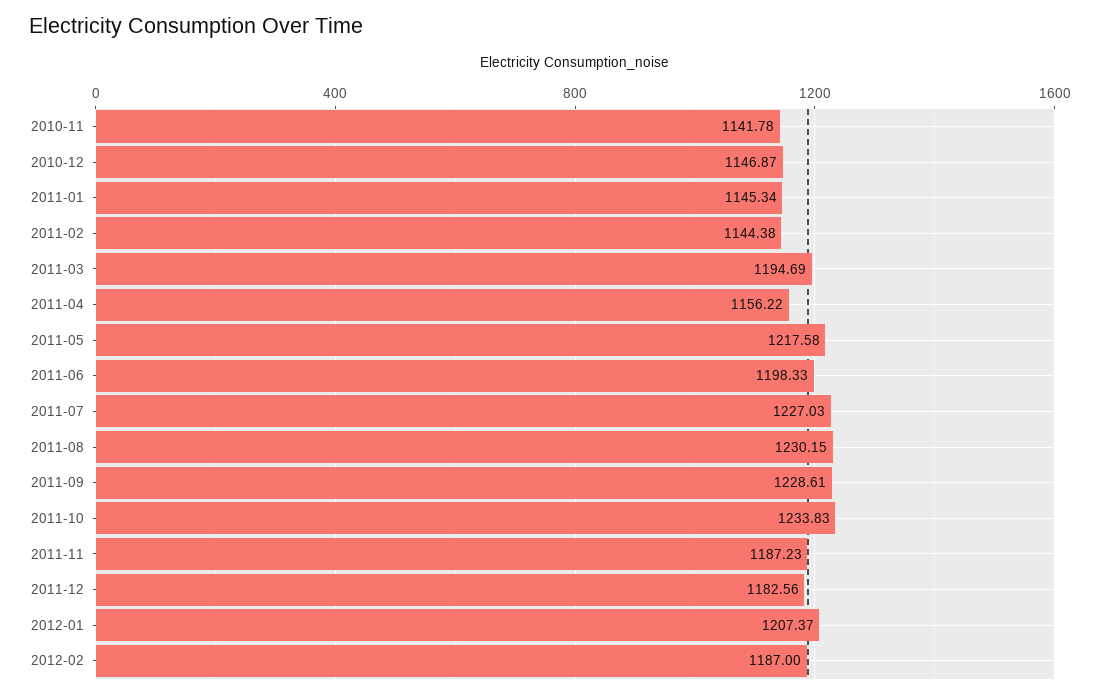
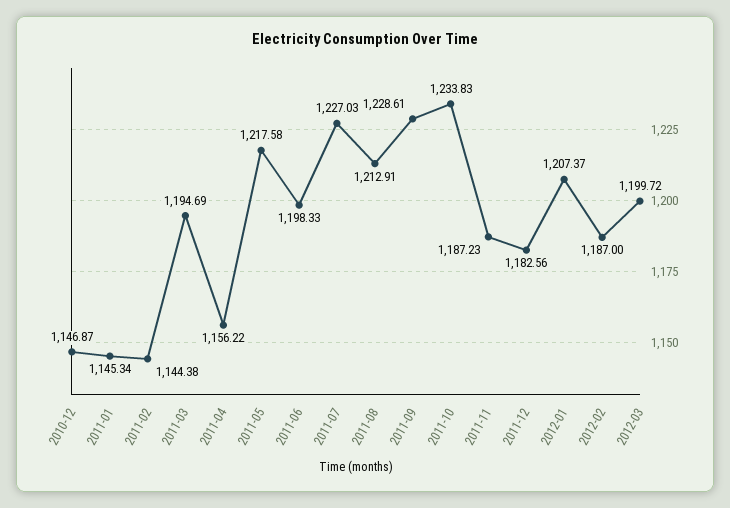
2010-11: 1141.78 -> none
2011-08: 1230.15 -> 1212.91
2012-03: none -> 1199.72

